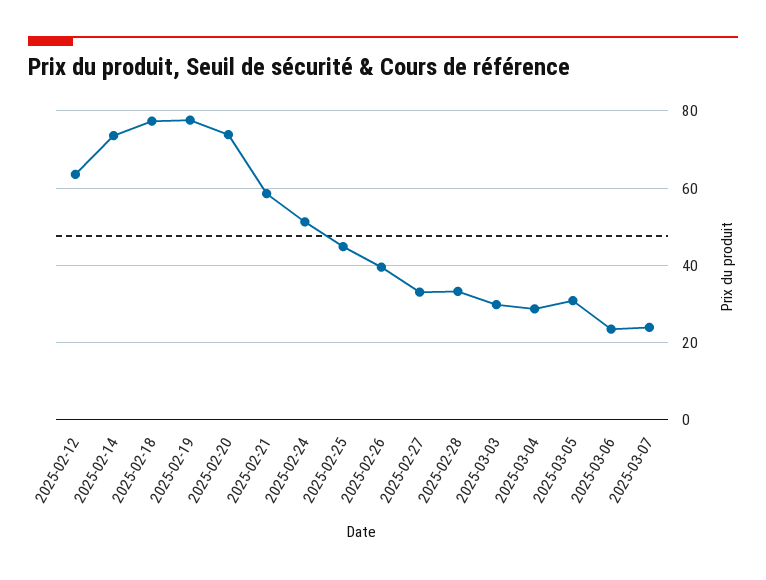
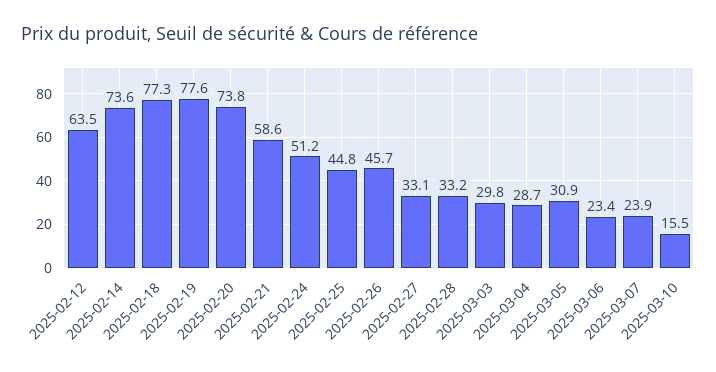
2025-02-26: 40 -> 45.7
2025-03-10: none -> 15.5

